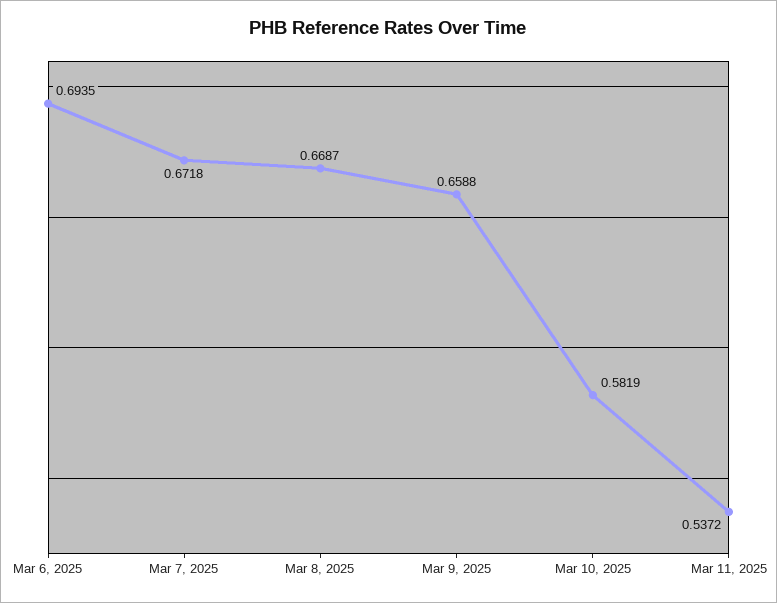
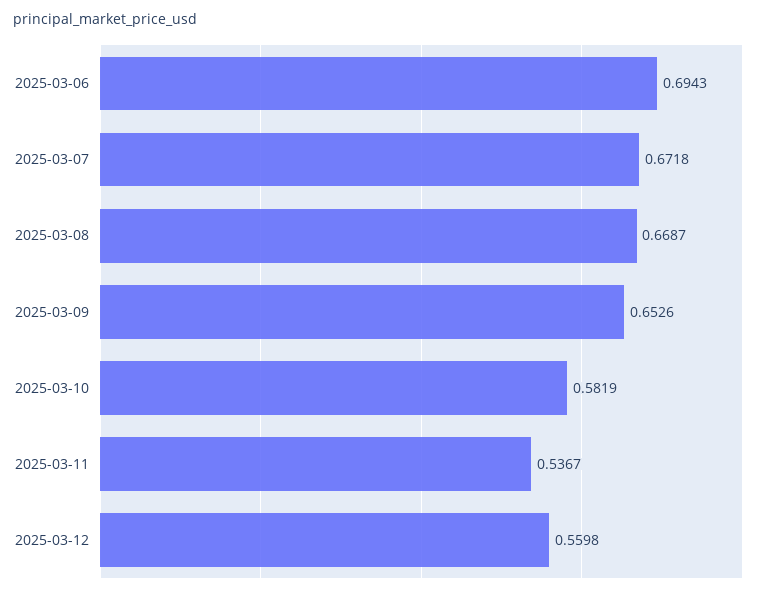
Mar 6, 2025: 0.6935 -> 0.6943
Mar 9, 2025: 0.6588 -> 0.6526
Mar 11, 2025: 0.5372 -> 0.5367
2025-03-12: none -> 0.5598

